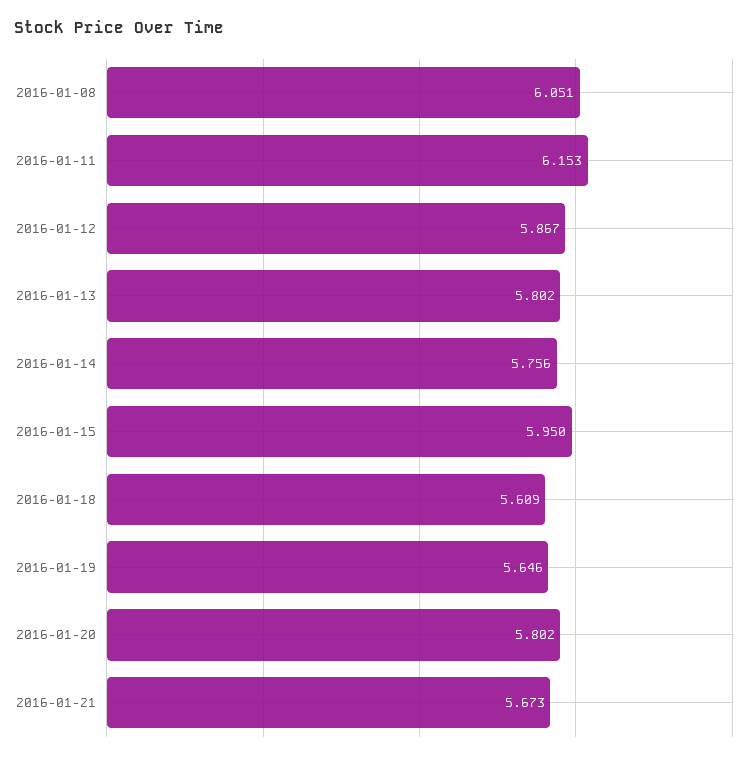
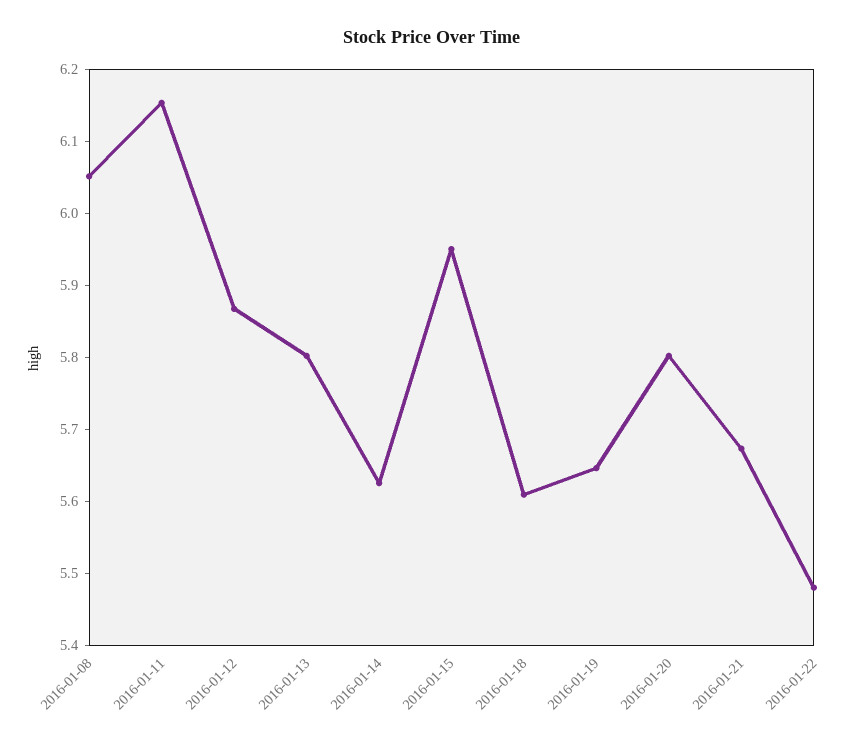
2016-01-14: 5.756 -> 5.62
2016-01-22: none -> 5.48

